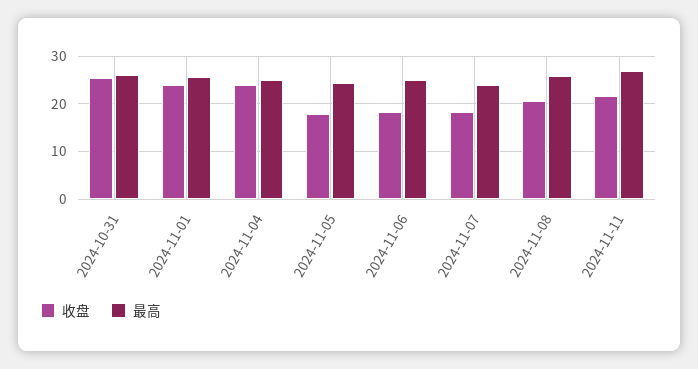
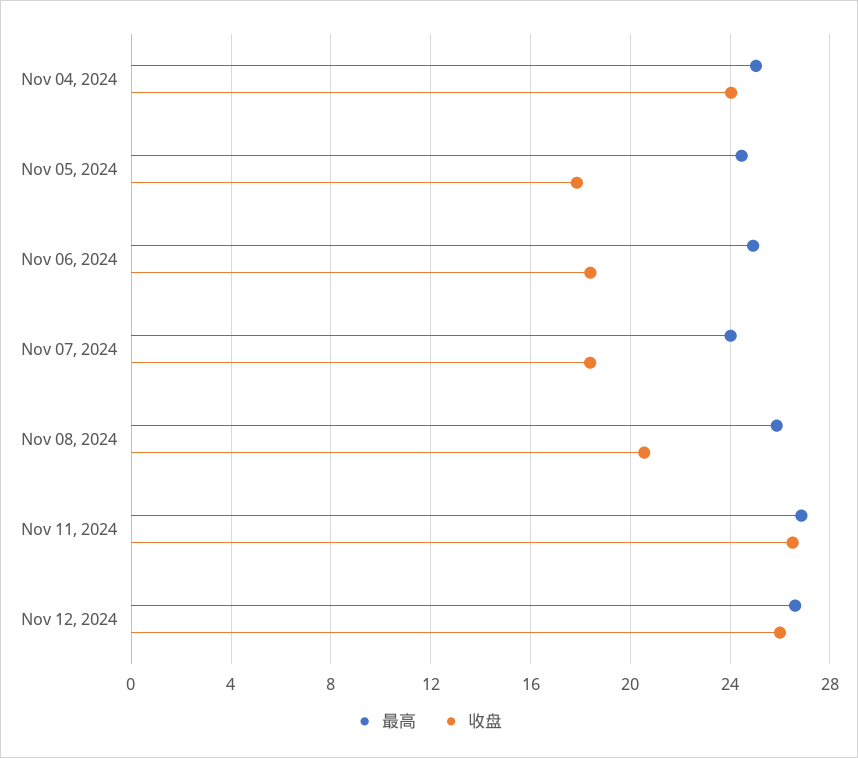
收盘, 2024-10-31: 26 -> none
最高, 2024-10-31: 26 -> none
收盘, 2024-11-01: 24 -> none
最高, 2024-11-01: 26 -> none
收盘, 2024-11-11: 22 -> 26.5
最高, Nov 12, 2024: none -> 26.5
收盘, Nov 12, 2024: none -> 26

